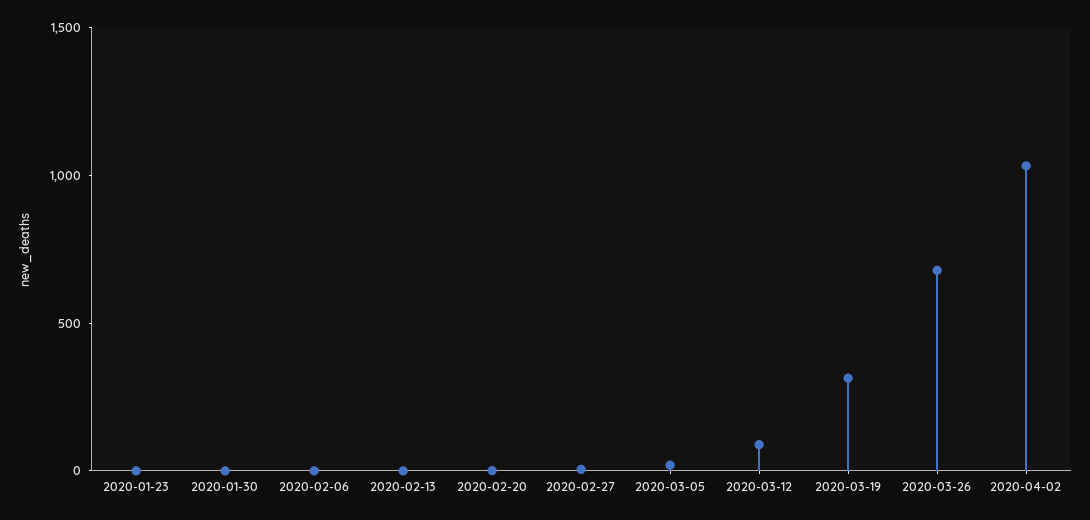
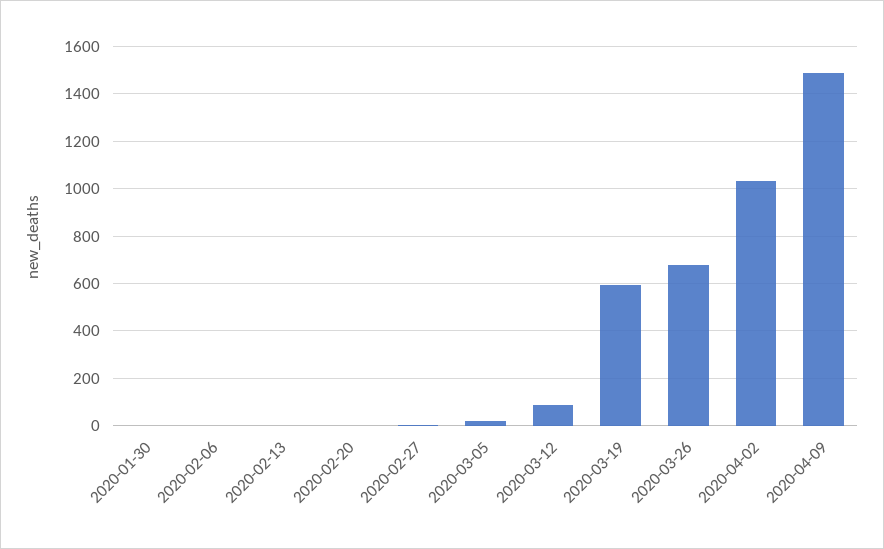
2020-01-23: 0 -> none
2020-03-19: 300 -> 600
2020-04-09: none -> 1500

